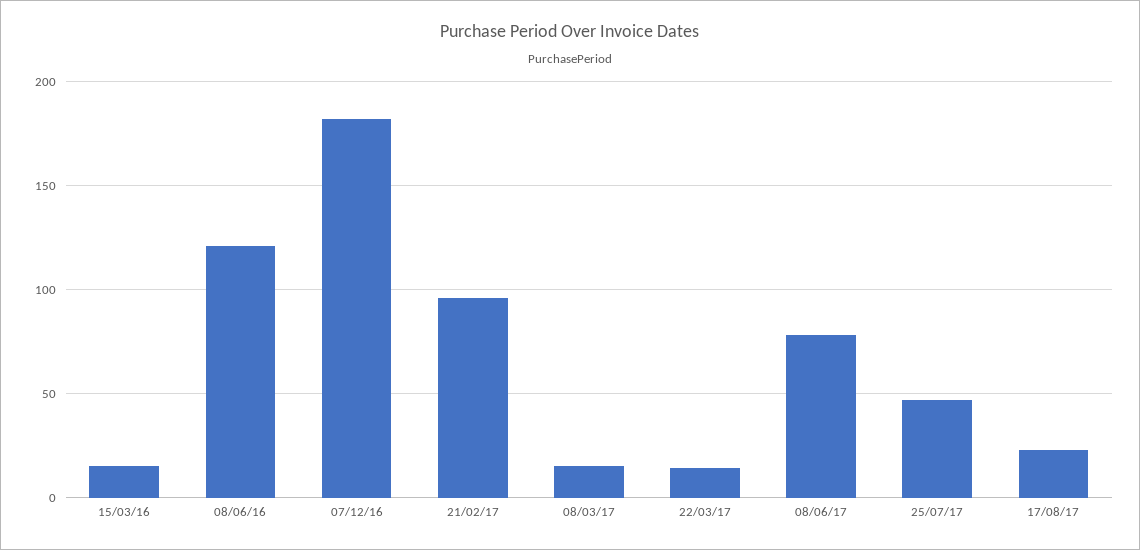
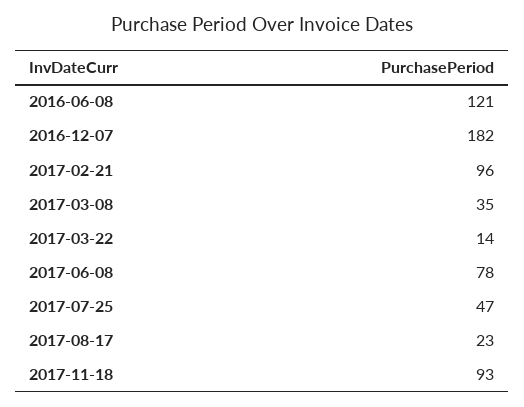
15/03/16: 15 -> none
08/03/17: 15 -> 35
2017-11-18: none -> 93

